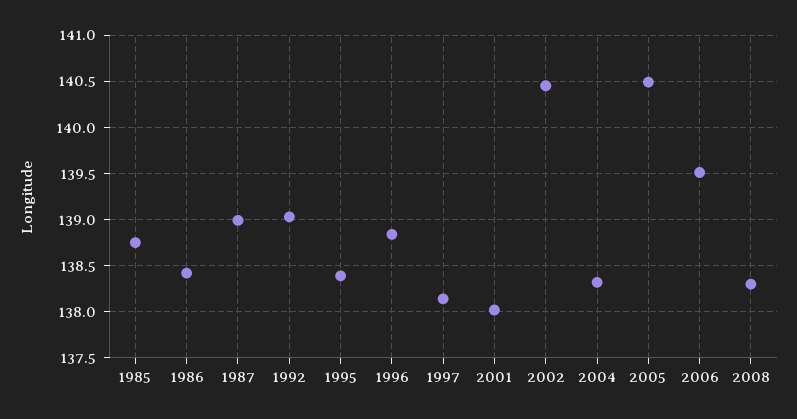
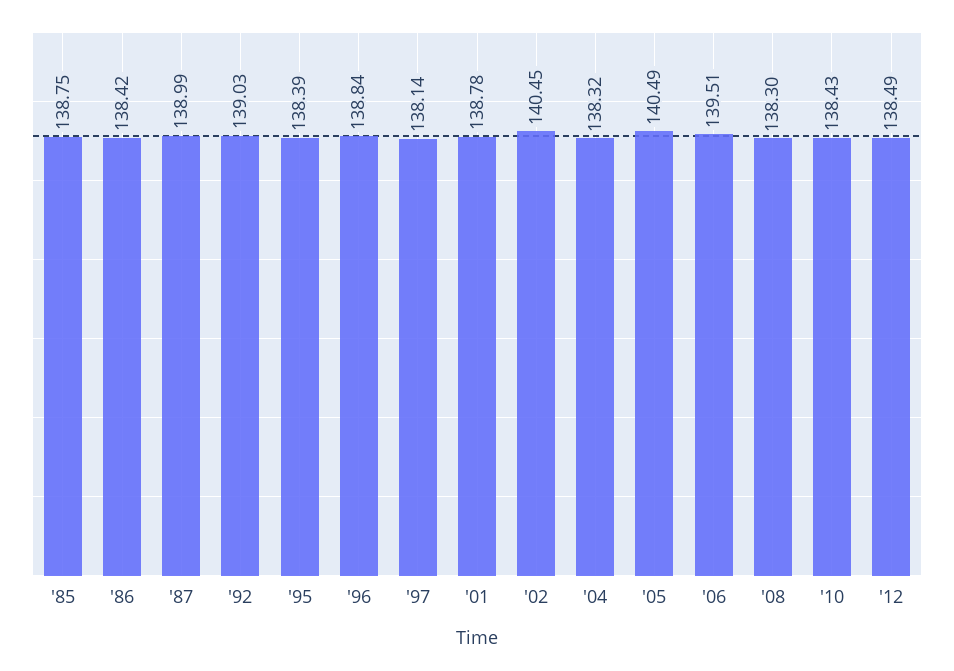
2001: 138 -> 138.78
'10: none -> 138.43
'12: none -> 138.49

